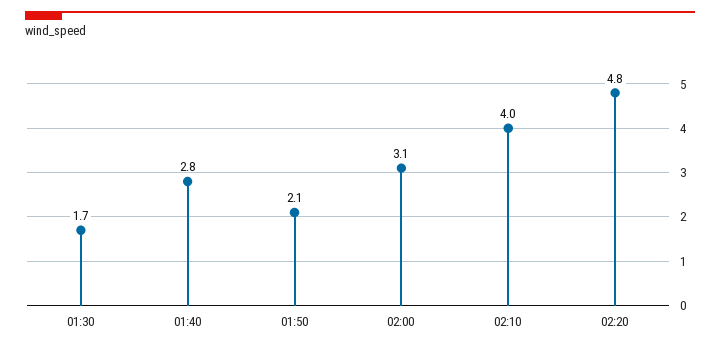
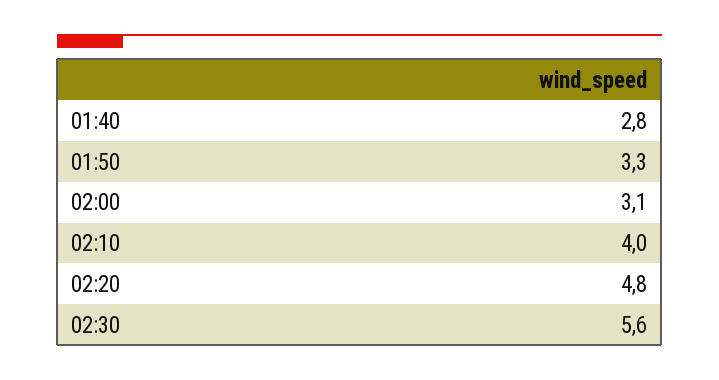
01:30: 1.7 -> none
01:50: 2.1 -> 3.3
02:30: none -> 5.6

